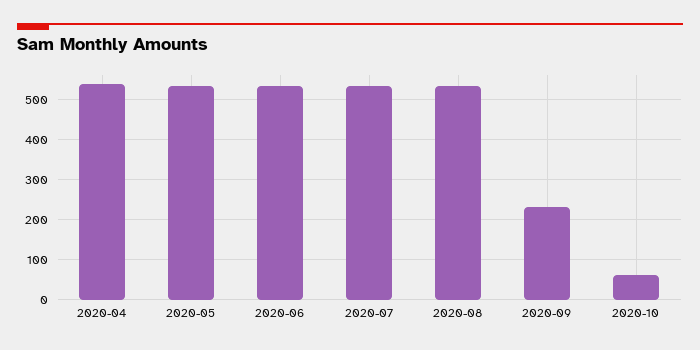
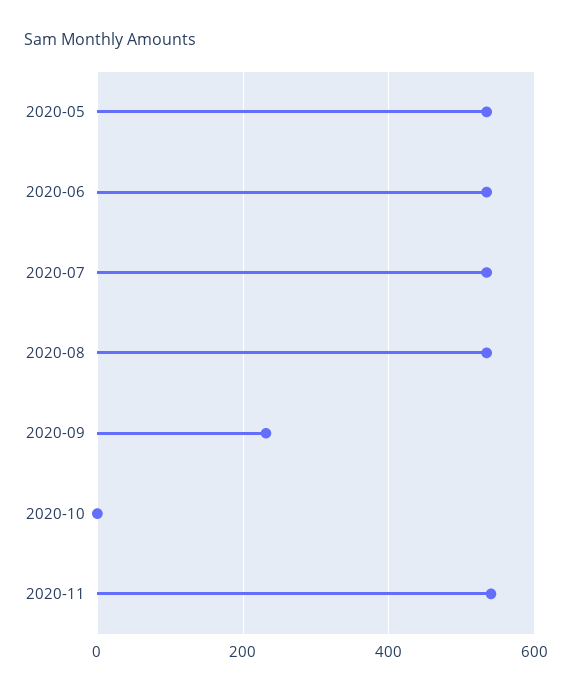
2020-04: 540 -> none
2020-10: 60 -> 0
2020-11: none -> 540

